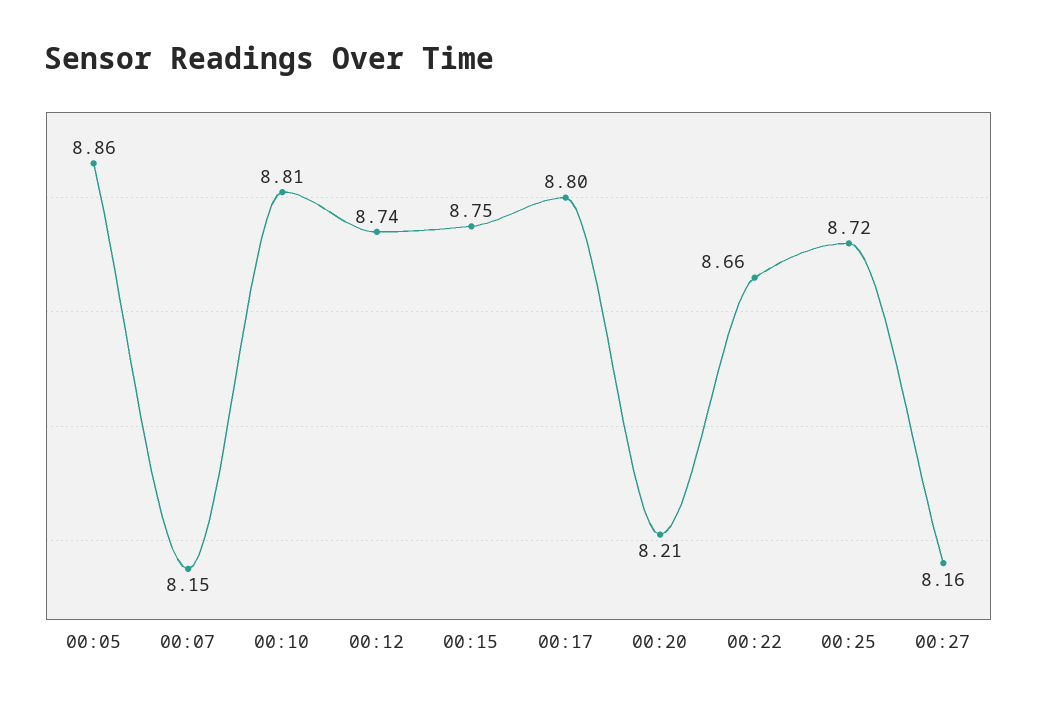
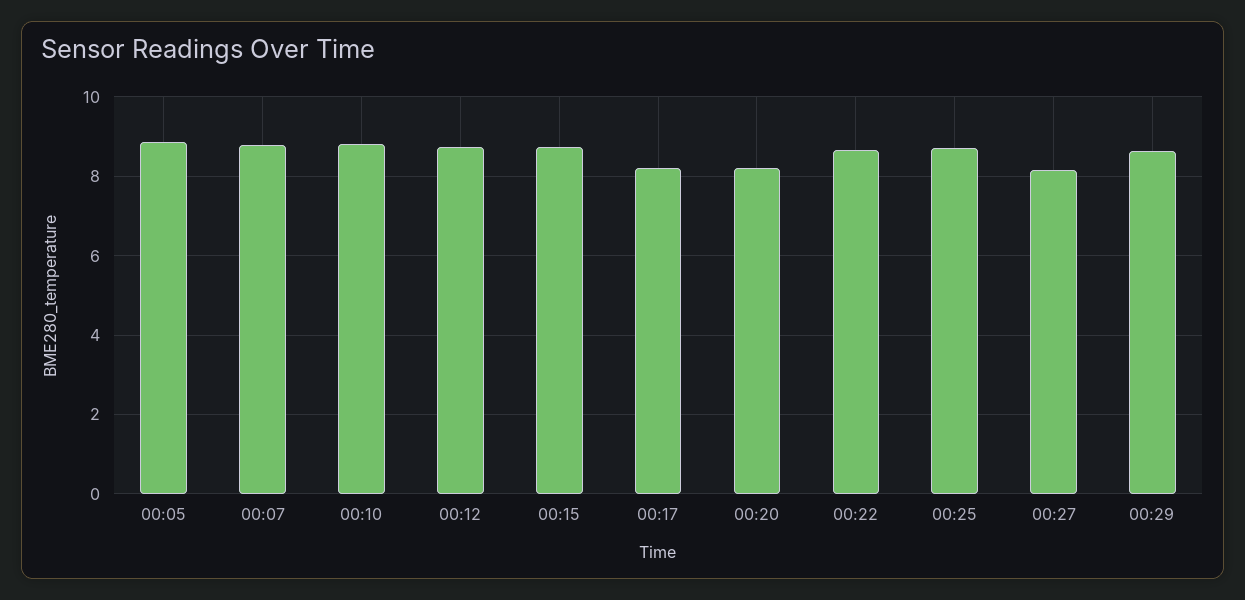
00:07: 8.15 -> 8.8
00:17: 8.8 -> 8.2
00:29: none -> 8.6

